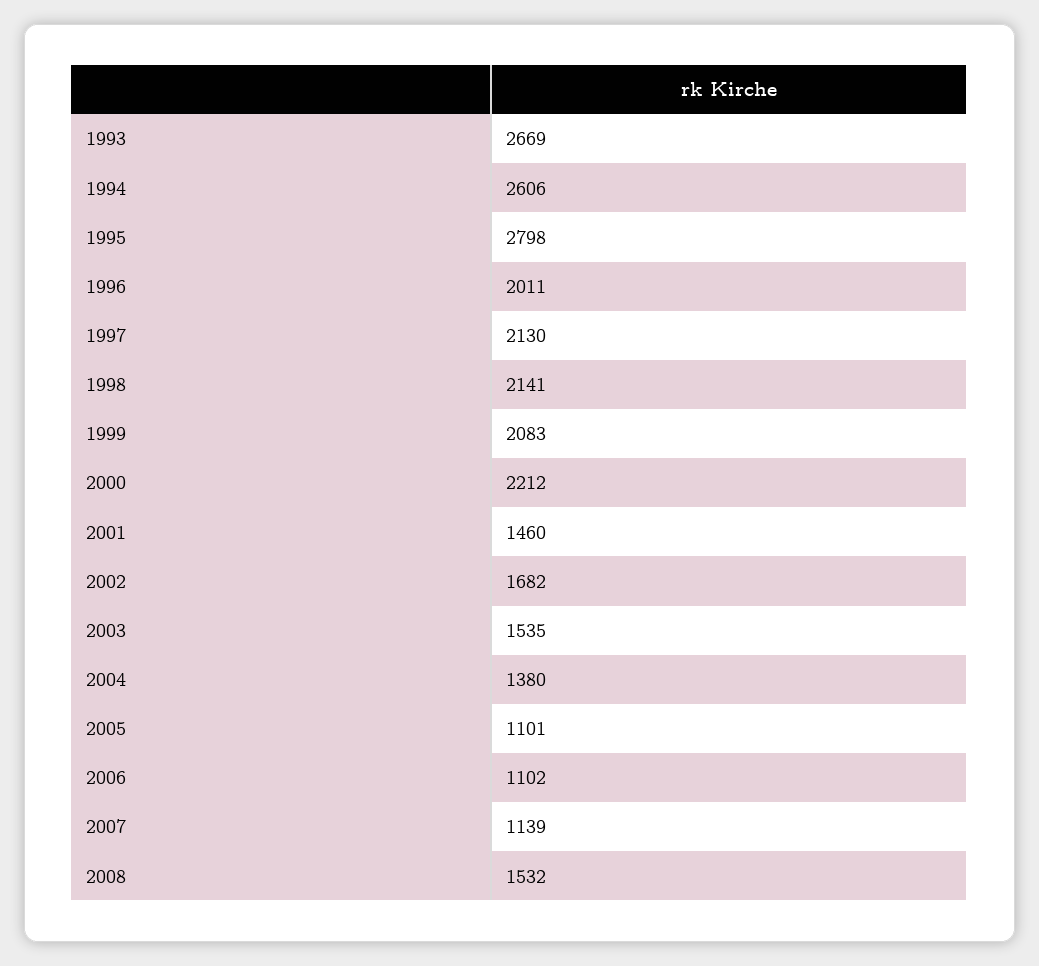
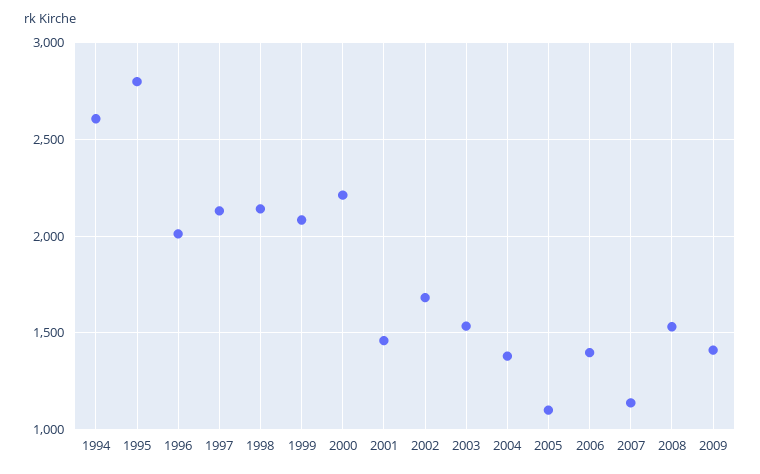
1993: 2669 -> none
2006: 1102 -> 1400
2009: none -> 1400

